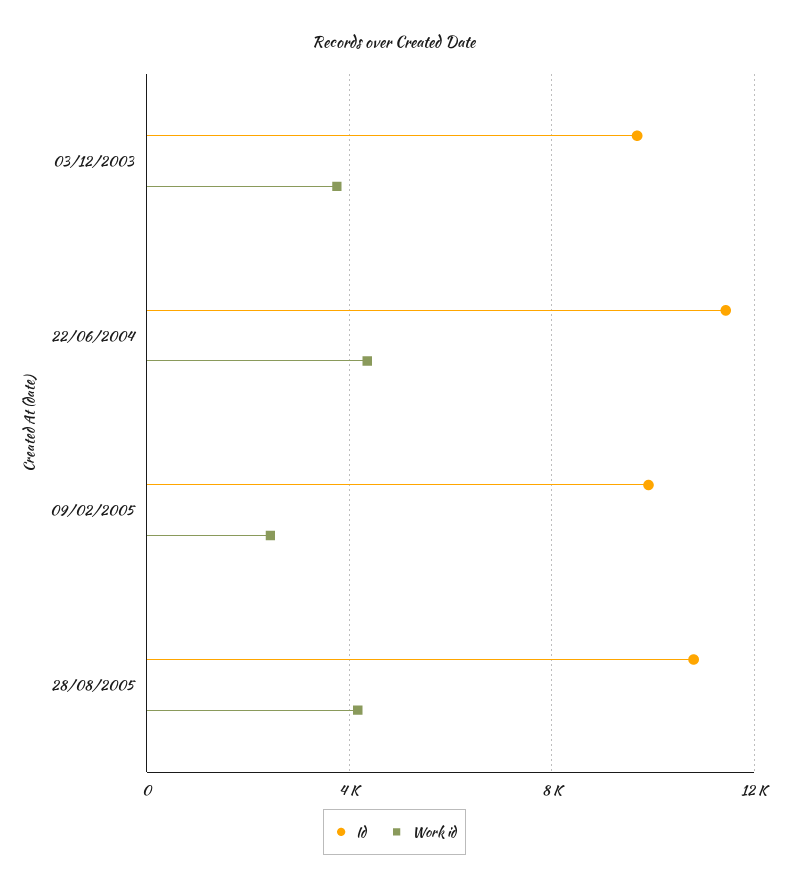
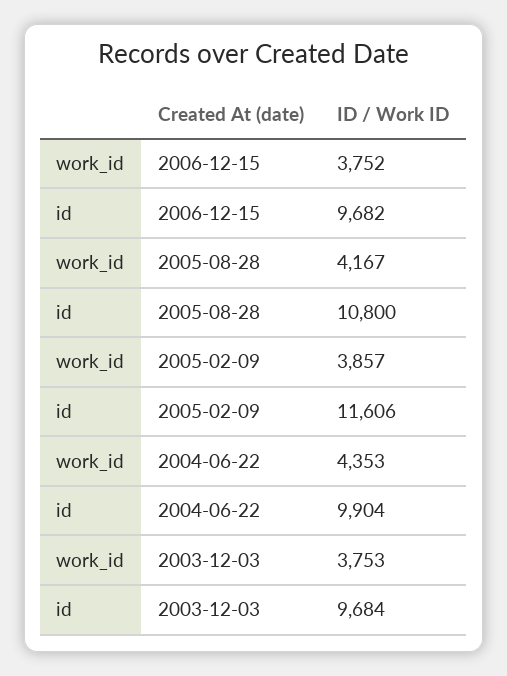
Id, 22/06/2004: 11500 -> 9904
Id, 09/02/2005: 10000 -> 11606
Work id, 09/02/2005: 2500 -> 3857
Work id, 2006-12-15: none -> 3752
Id, 2006-12-15: none -> 9682

